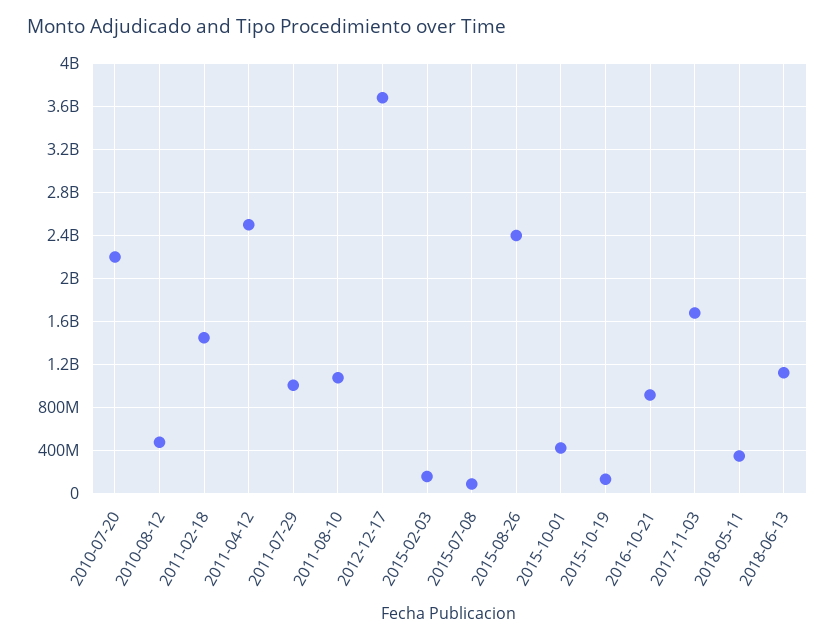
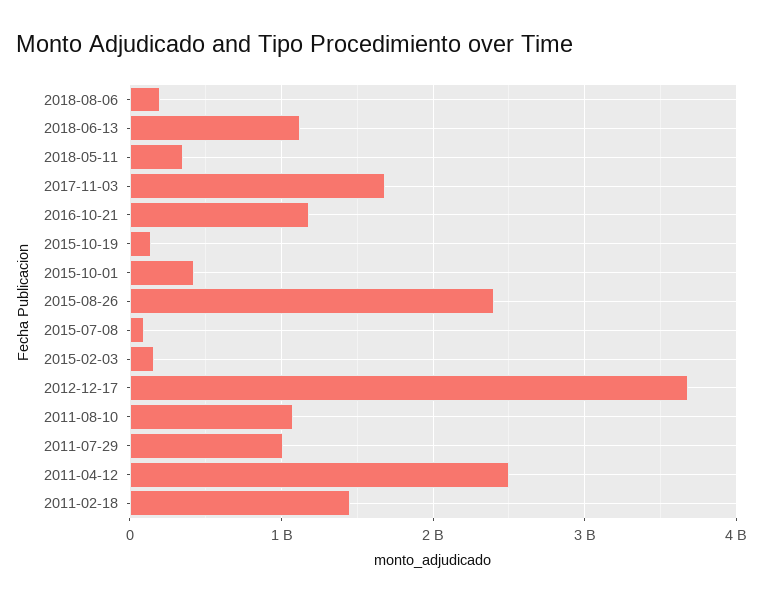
2010-07-20: 2200000000 -> none
2010-08-12: 500000000 -> none
2016-10-21: 900000000 -> 1200000000
2018-08-06: none -> 200000000

